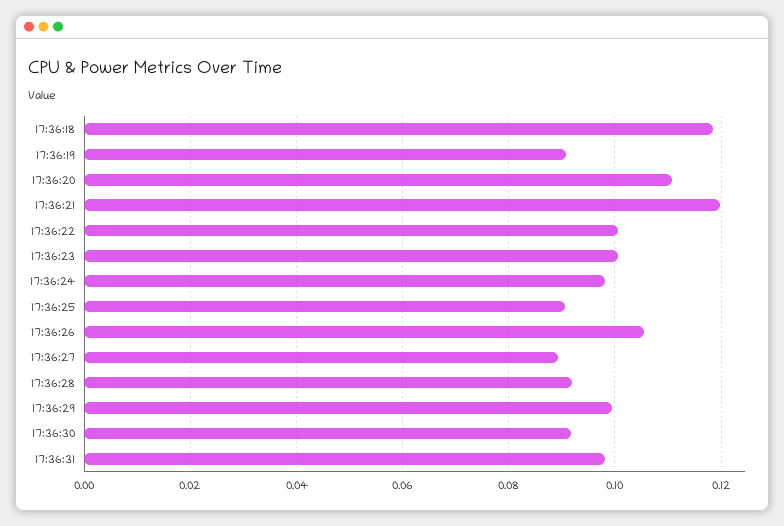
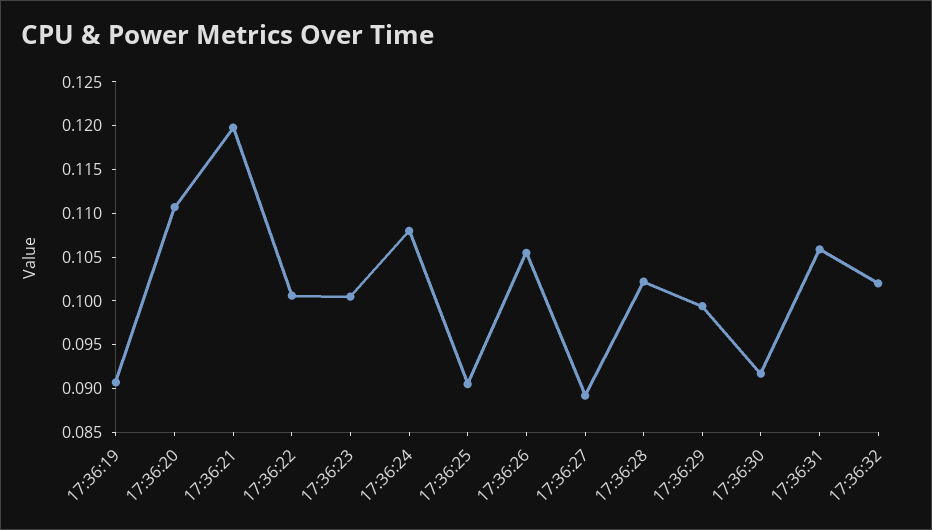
17:36:18: 0.118 -> none
17:36:24: 0.098 -> 0.108
17:36:28: 0.092 -> 0.102
17:36:31: 0.098 -> 0.106
17:36:32: none -> 0.102

